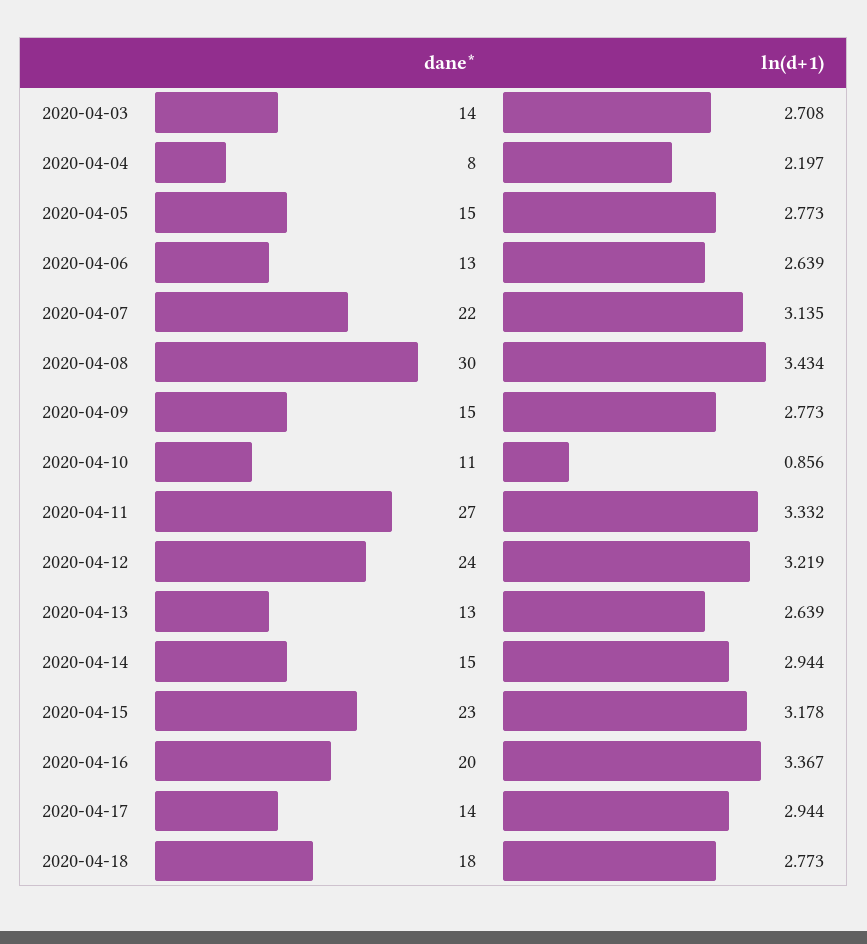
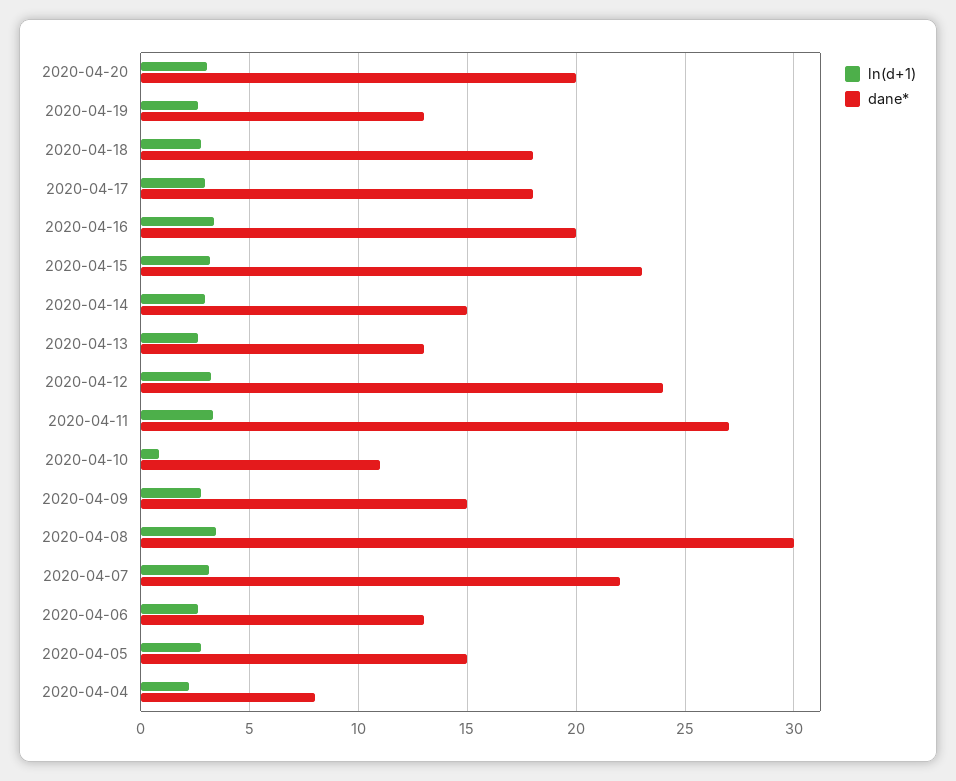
dane*, 2020-04-03: 14 -> none
ln(d+1), 2020-04-03: 2.708 -> none
dane*, 2020-04-17: 14 -> 18
ln(d+1), 2020-04-20: none -> 3
dane*, 2020-04-20: none -> 20
ln(d+1), 2020-04-19: none -> 2.5
dane*, 2020-04-19: none -> 13

